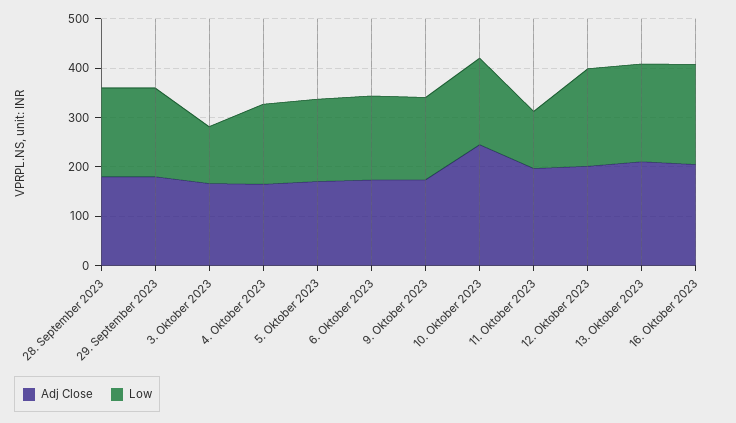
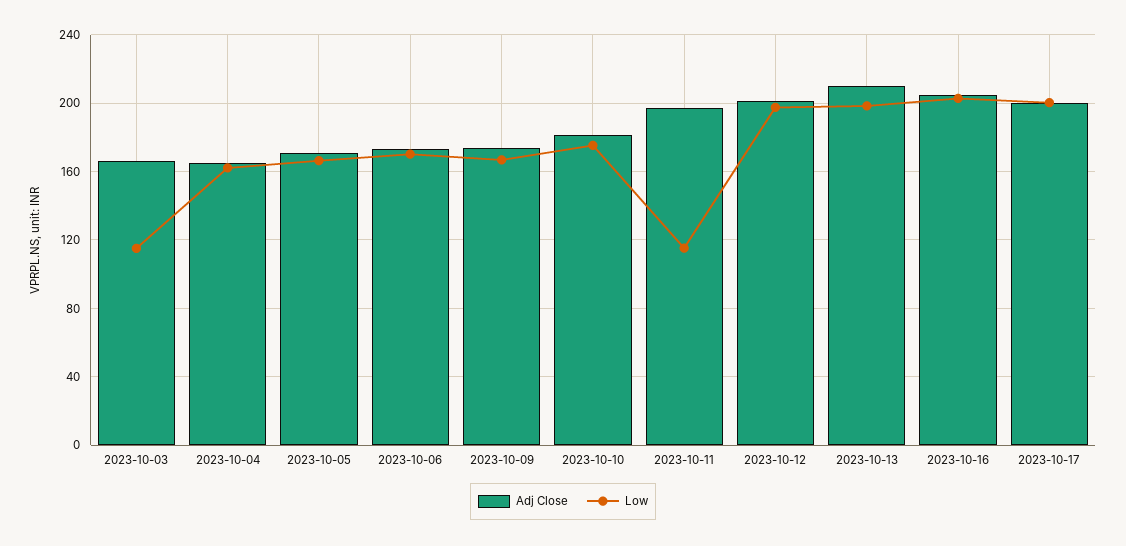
Adj Close, 28. September 2023: 180 -> none
Low, 28. September 2023: 180 -> none
Adj Close, 29. September 2023: 180 -> none
Low, 29. September 2023: 180 -> none
Adj Close, 10. Oktober 2023: 240 -> 180
Adj Close, 2023-10-17: none -> 200
Low, 2023-10-17: none -> 200

